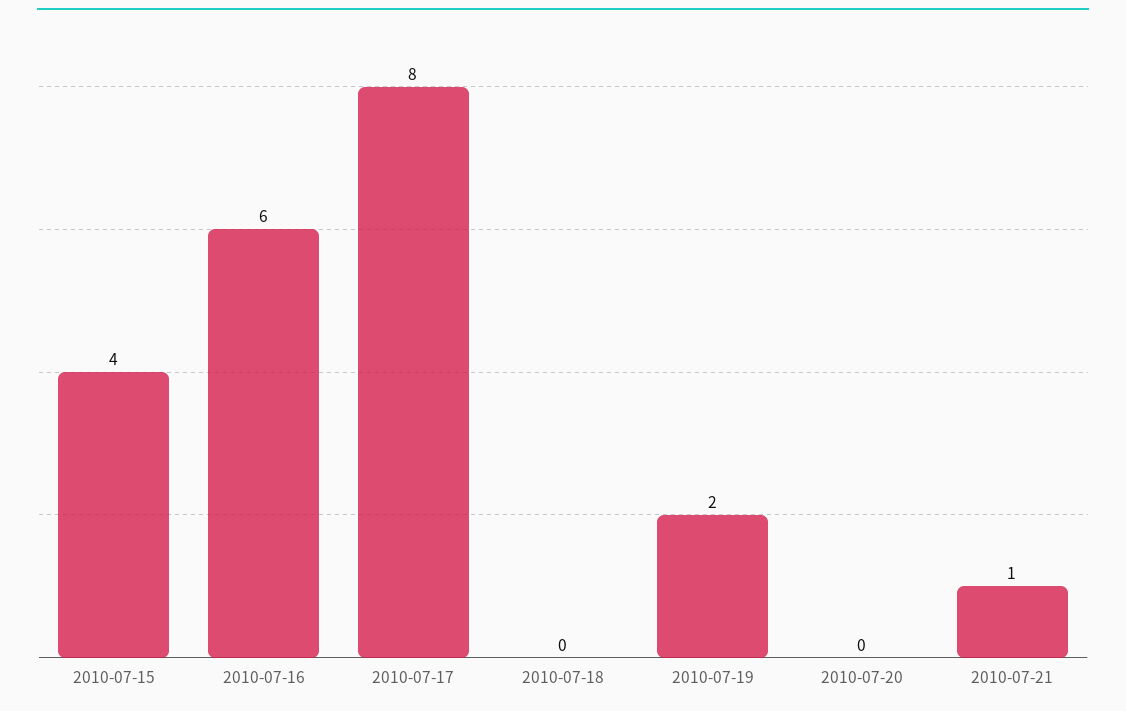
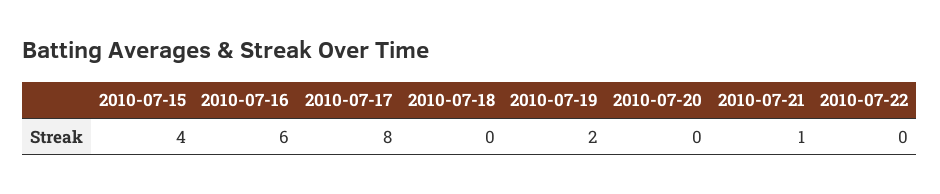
2010-07-22: none -> 0

